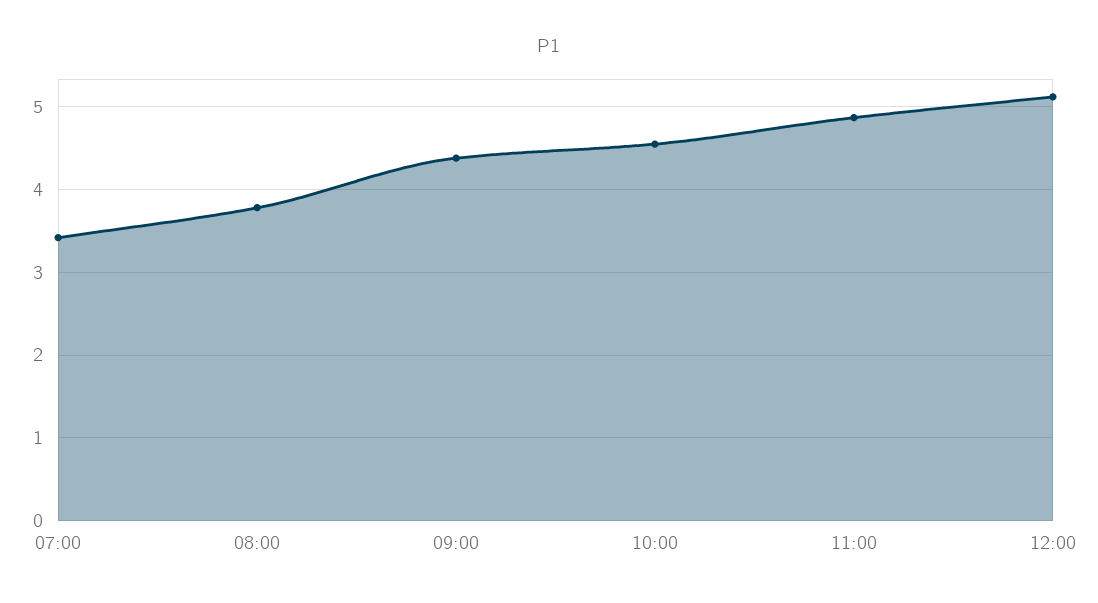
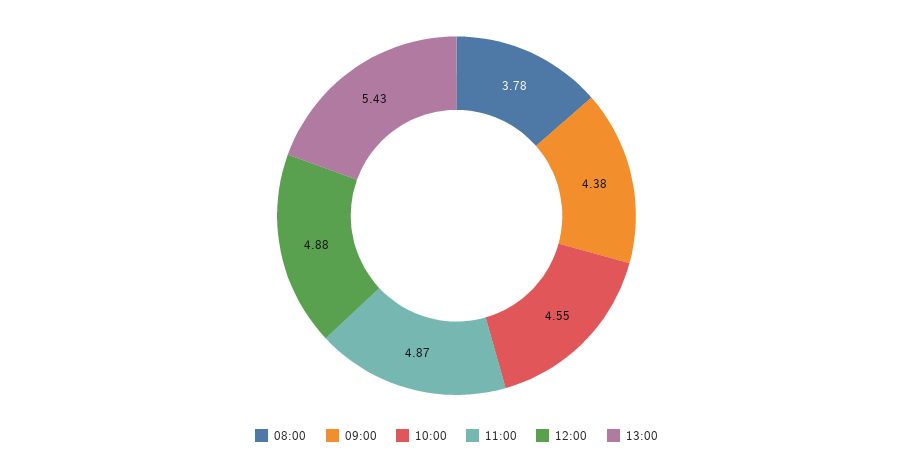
07:00: 3.4 -> none
12:00: 5.1 -> 4.88
13:00: none -> 5.43

